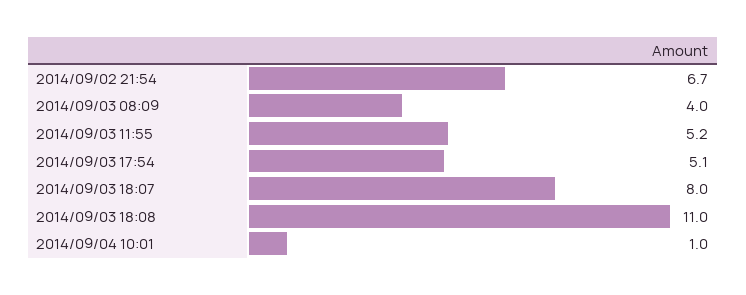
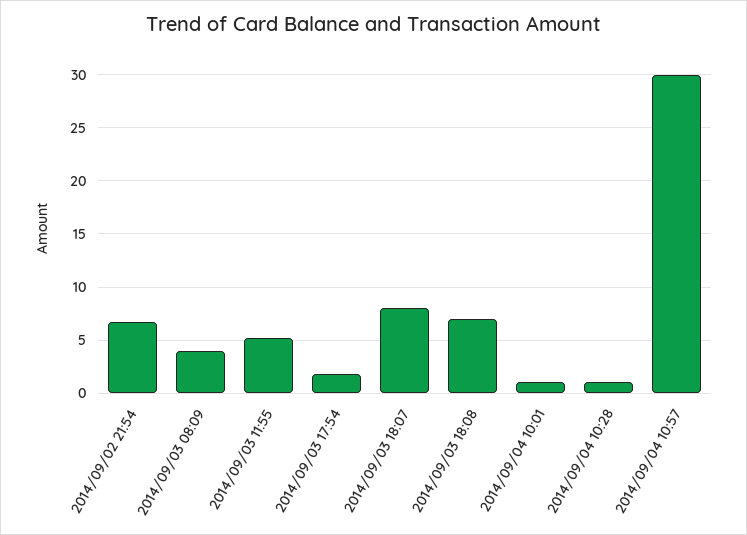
2014/09/03 17:54: 5.1 -> 2
2014/09/03 18:08: 11 -> 7
2014/09/04 10:28: none -> 1
2014/09/04 10:57: none -> 30

